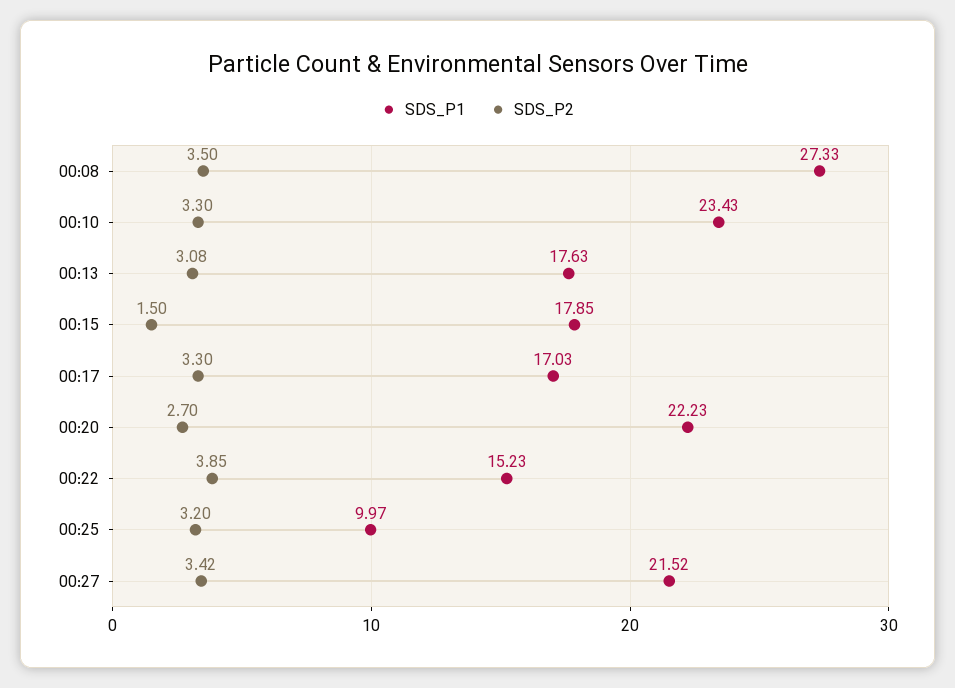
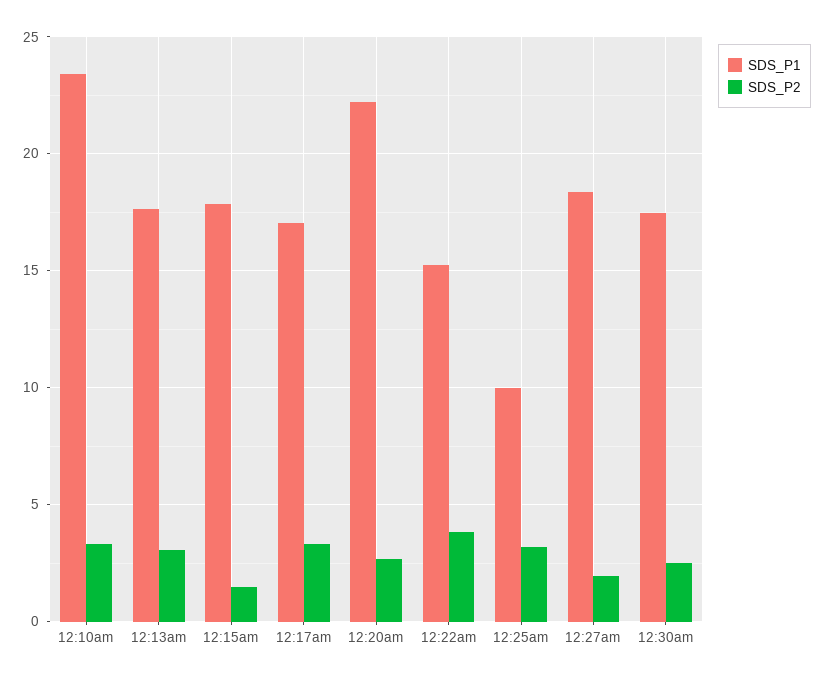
SDS_P1, 00:08: 27.33 -> none
SDS_P2, 00:08: 3.5 -> none
SDS_P1, 00:27: 21.52 -> 18.5
SDS_P2, 00:27: 3.42 -> 2
SDS_P1, 12:30am: none -> 17.5
SDS_P2, 12:30am: none -> 2.5

